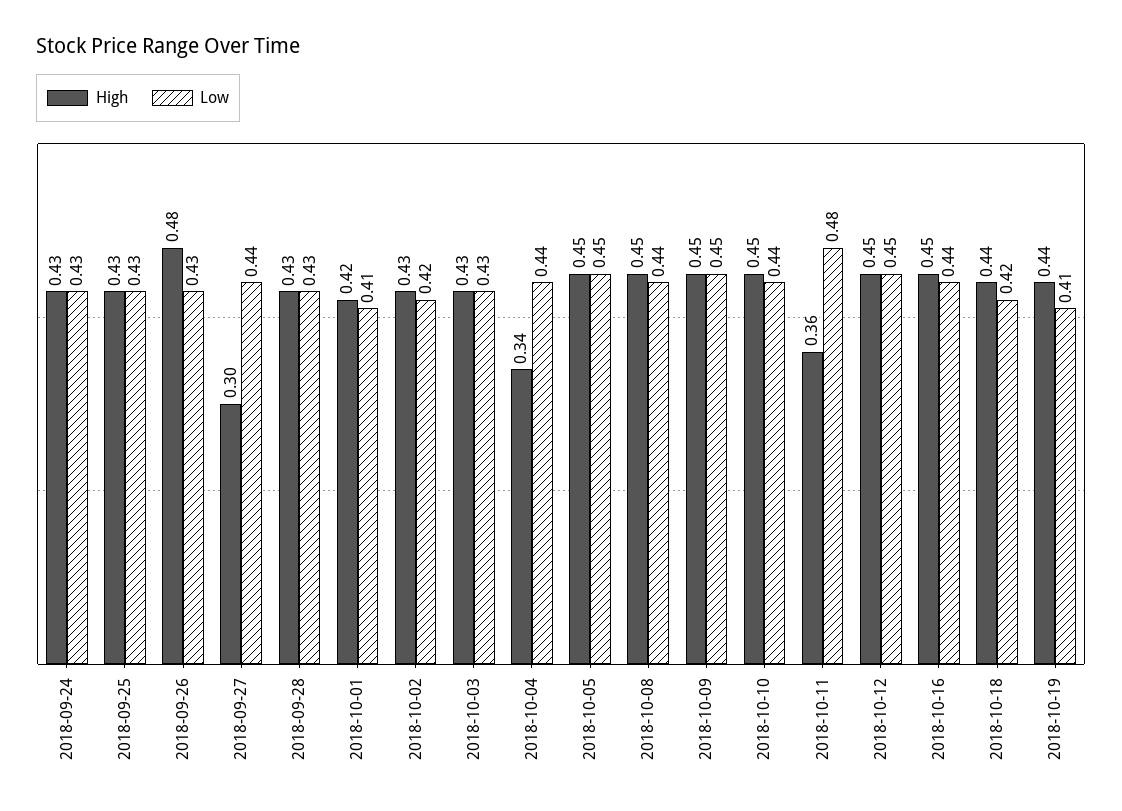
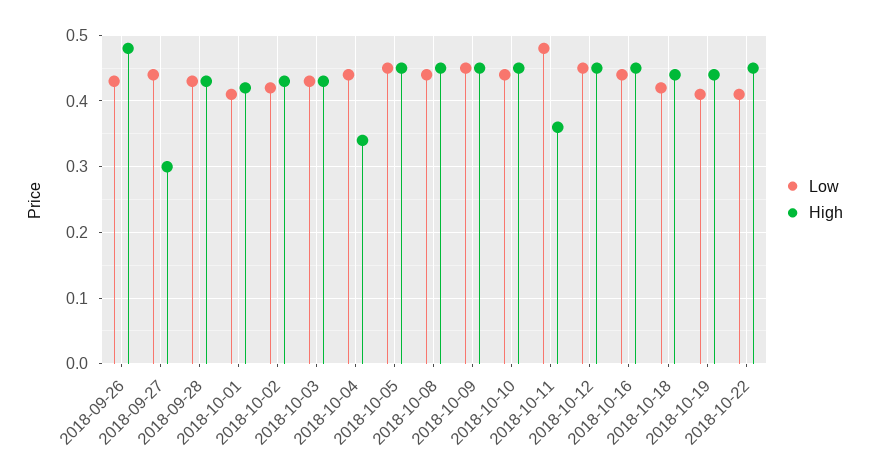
High, 2018-09-24: 0.43 -> none
Low, 2018-09-24: 0.43 -> none
High, 2018-09-25: 0.43 -> none
Low, 2018-09-25: 0.43 -> none
Low, 2018-10-22: none -> 0.41
High, 2018-10-22: none -> 0.45

